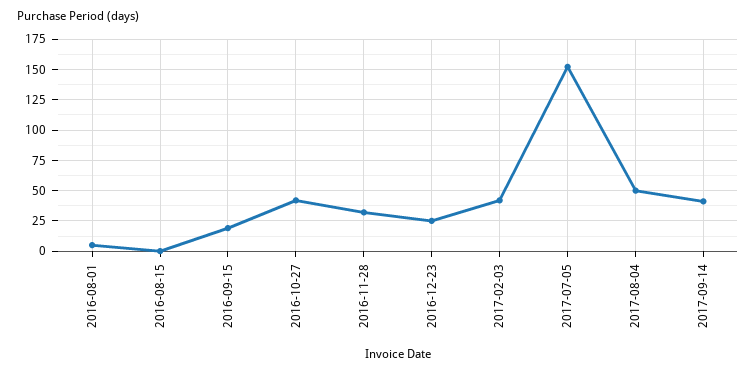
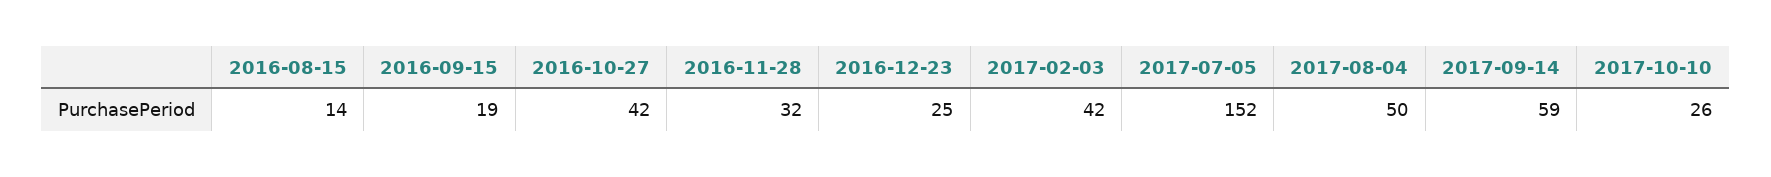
2016-08-01: 5 -> none
2016-08-15: 0 -> 14
2017-09-14: 40 -> 59
2017-10-10: none -> 26

